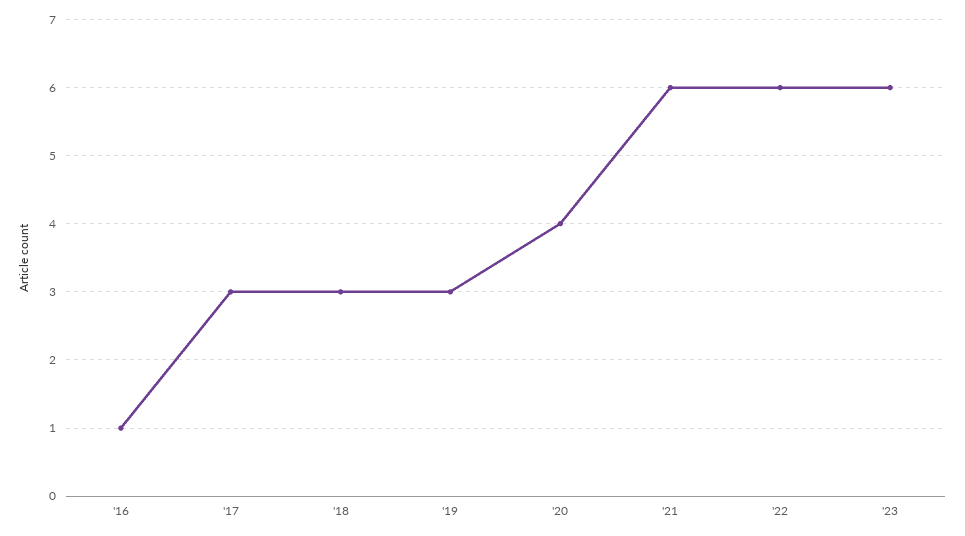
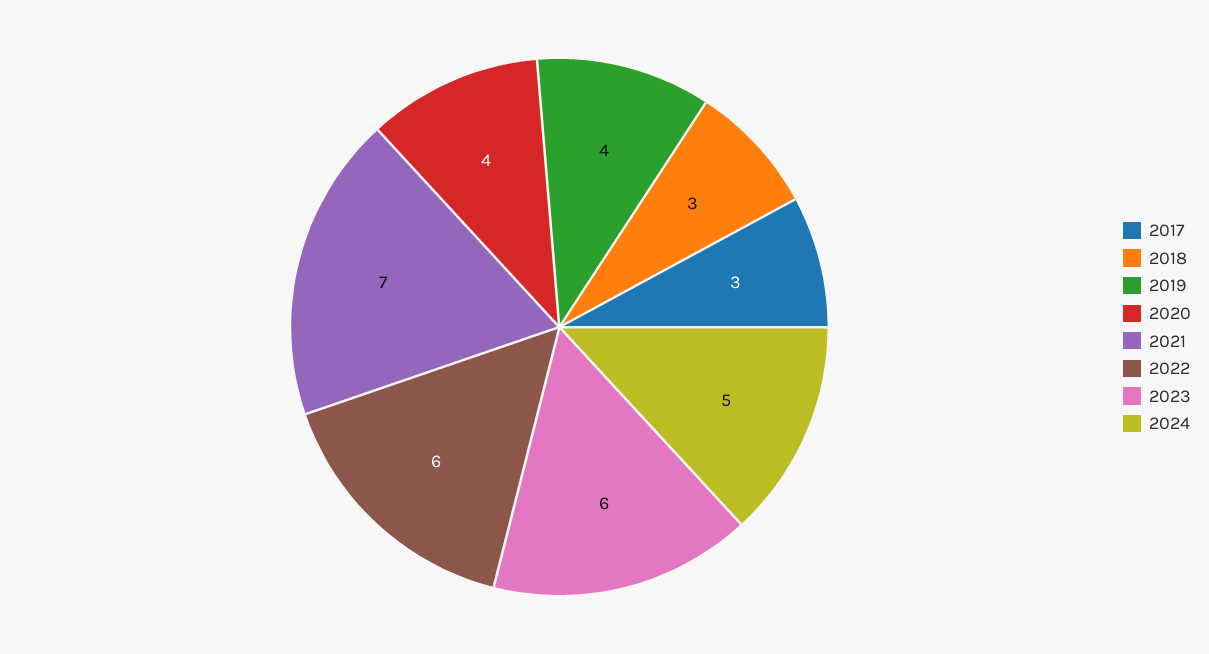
'16: 1 -> none
'19: 3 -> 4
'21: 6 -> 7
2024: none -> 5

